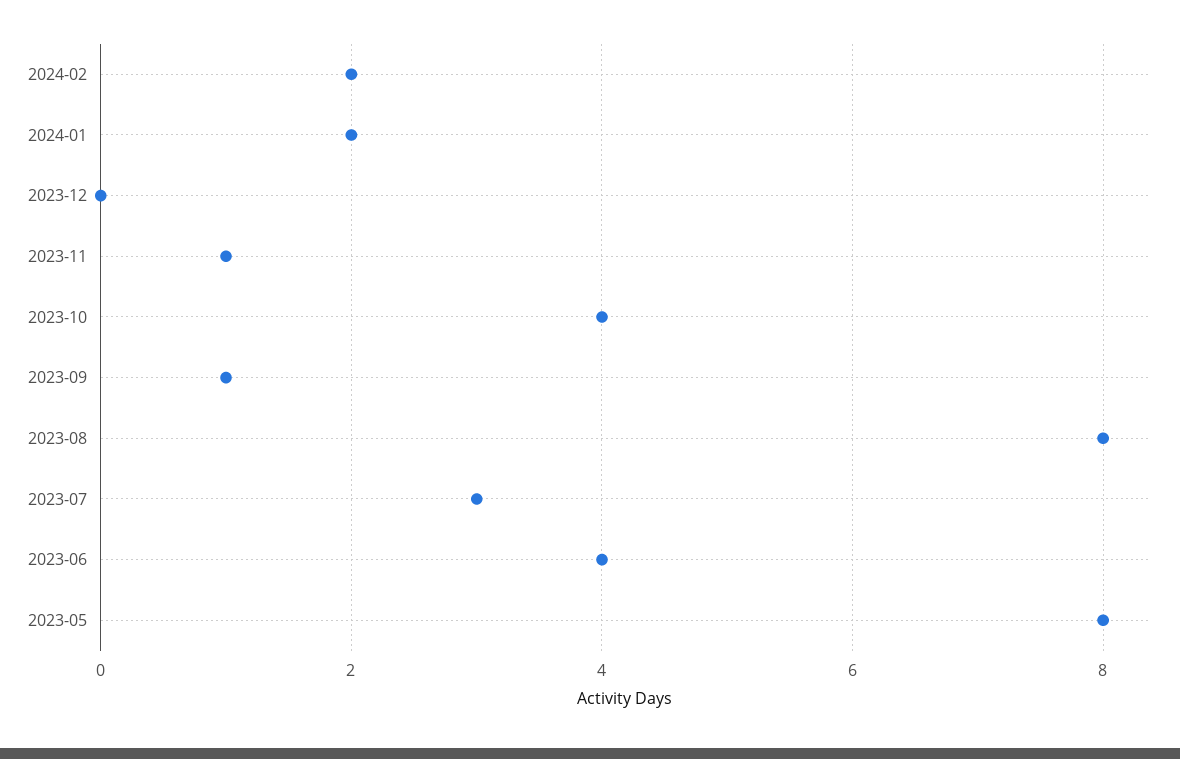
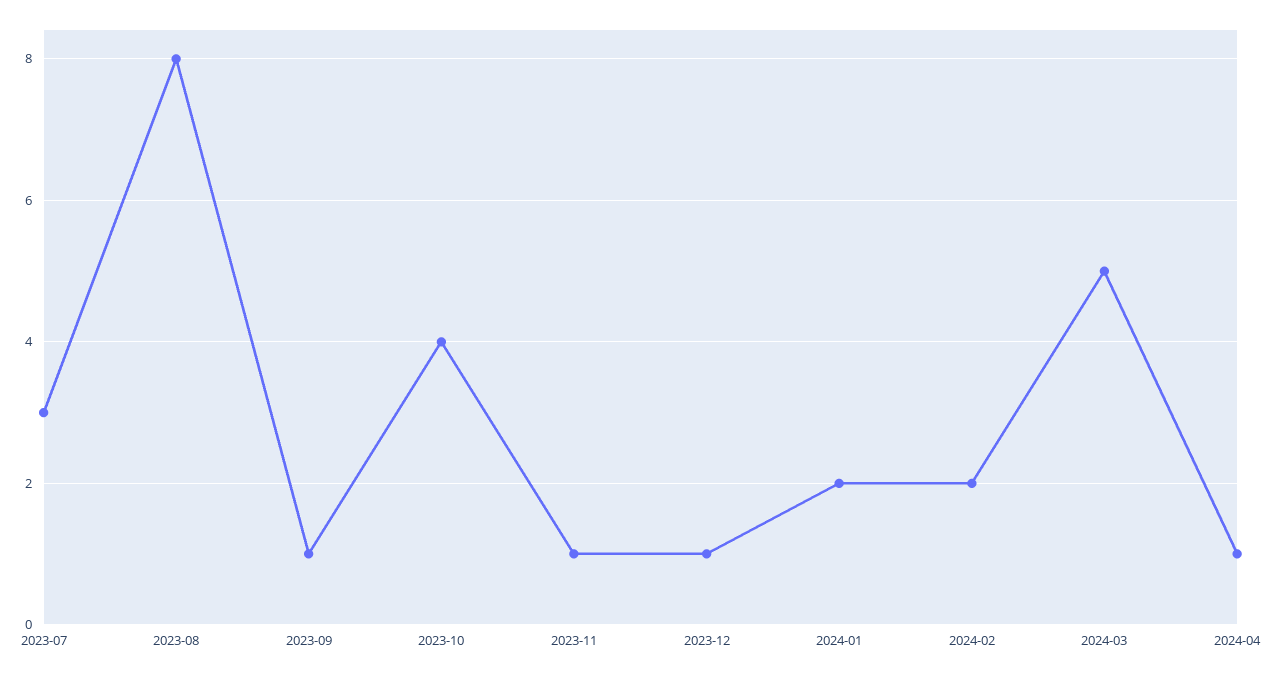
2023-12: 0 -> 1
2023-06: 4 -> none
2023-05: 8 -> none
2024-03: none -> 5
2024-04: none -> 1

